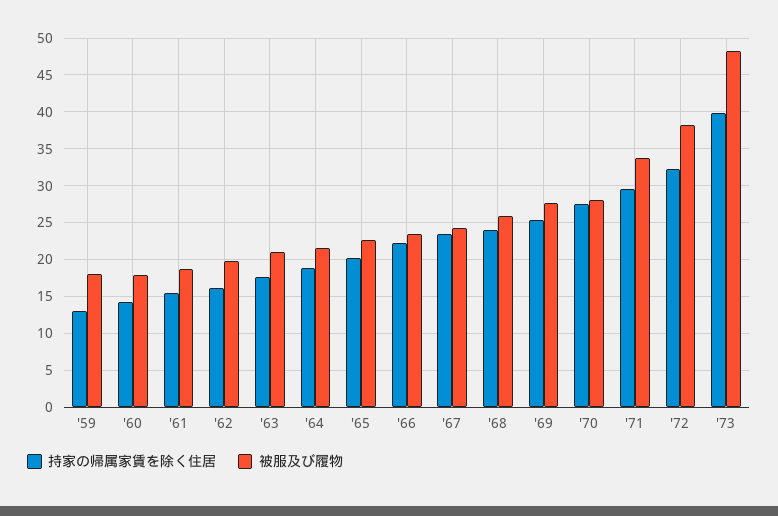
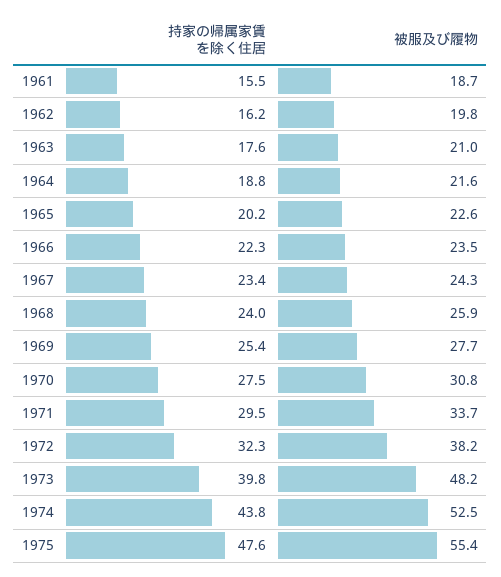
持家の帰属家賃を除く住居, '59: 13 -> none
被服及び履物, '59: 18 -> none
持家の帰属家賃を除く住居, '60: 14 -> none
被服及び履物, '60: 18 -> none
被服及び履物, '70: 28 -> 30.8
持家の帰属家賃を除く住居, 1974: none -> 43.8
被服及び履物, 1974: none -> 52.5
持家の帰属家賃を除く住居, 1975: none -> 47.6
被服及び履物, 1975: none -> 55.4

